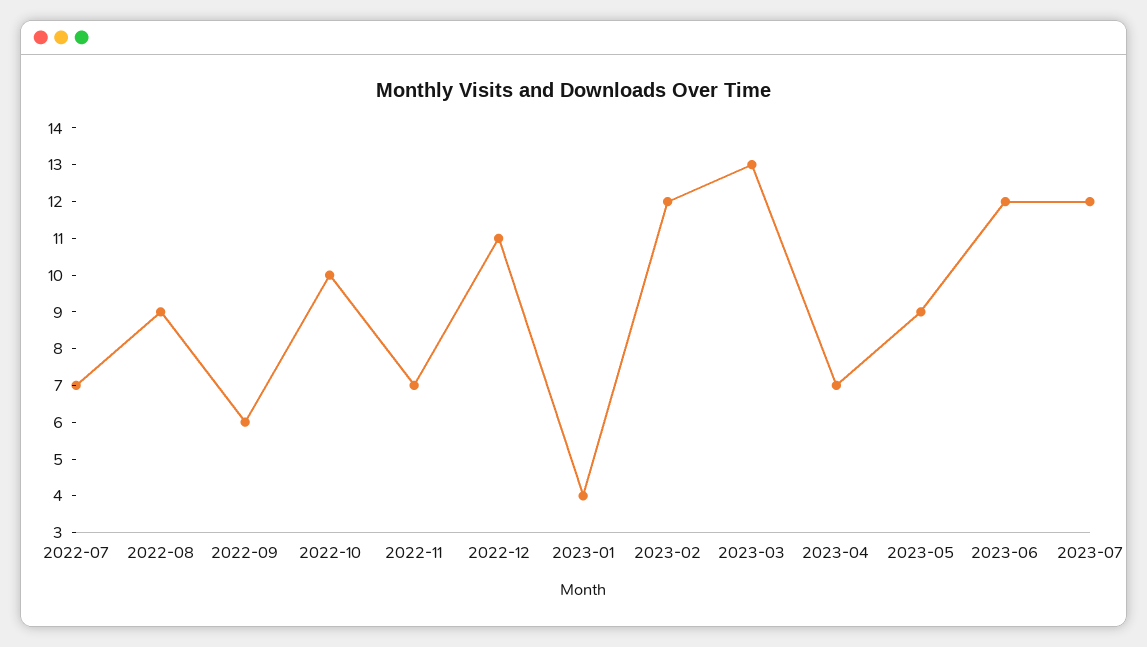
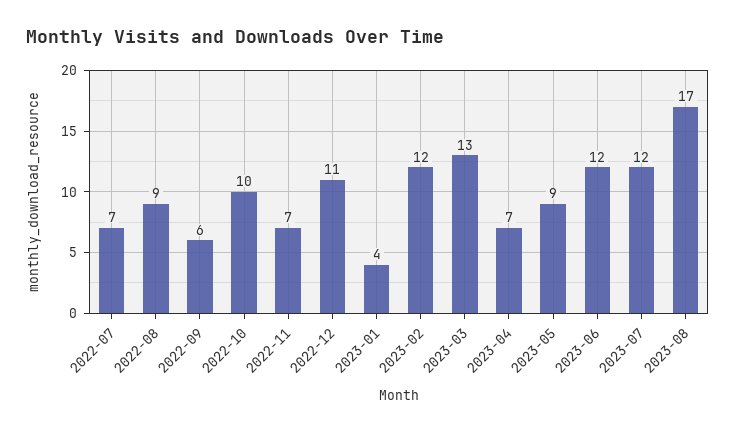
2023-08: none -> 17

